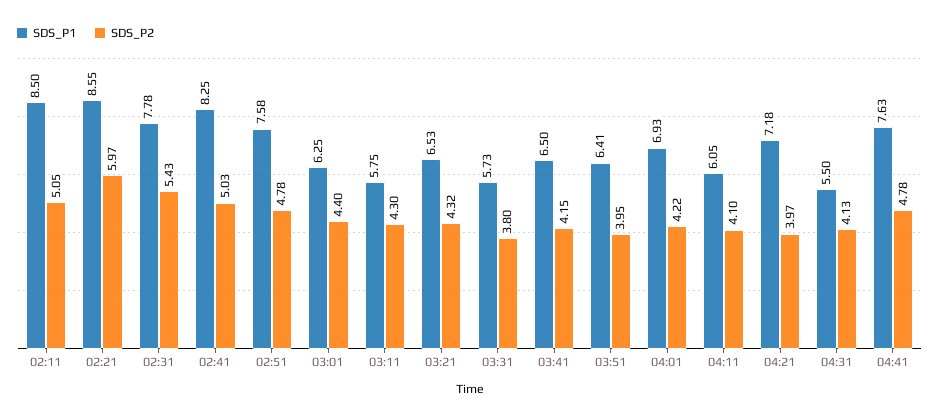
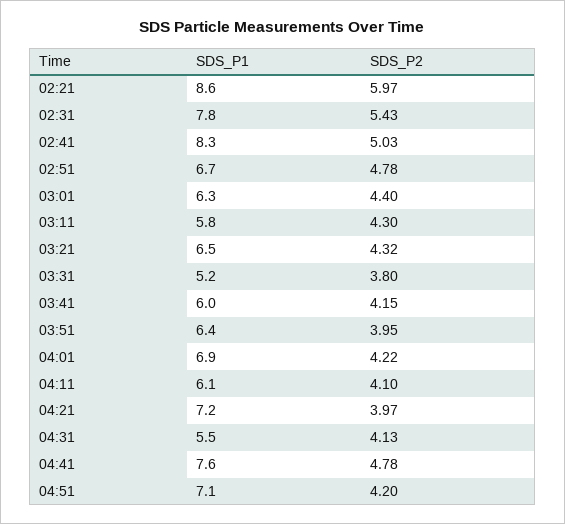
SDS_P1, 02:11: 8.5 -> none
SDS_P2, 02:11: 5.05 -> none
SDS_P1, 02:51: 7.58 -> 6.7
SDS_P1, 03:31: 5.73 -> 5.2
SDS_P1, 03:41: 6.5 -> 6
SDS_P1, 04:51: none -> 7.1
SDS_P2, 04:51: none -> 4.2

